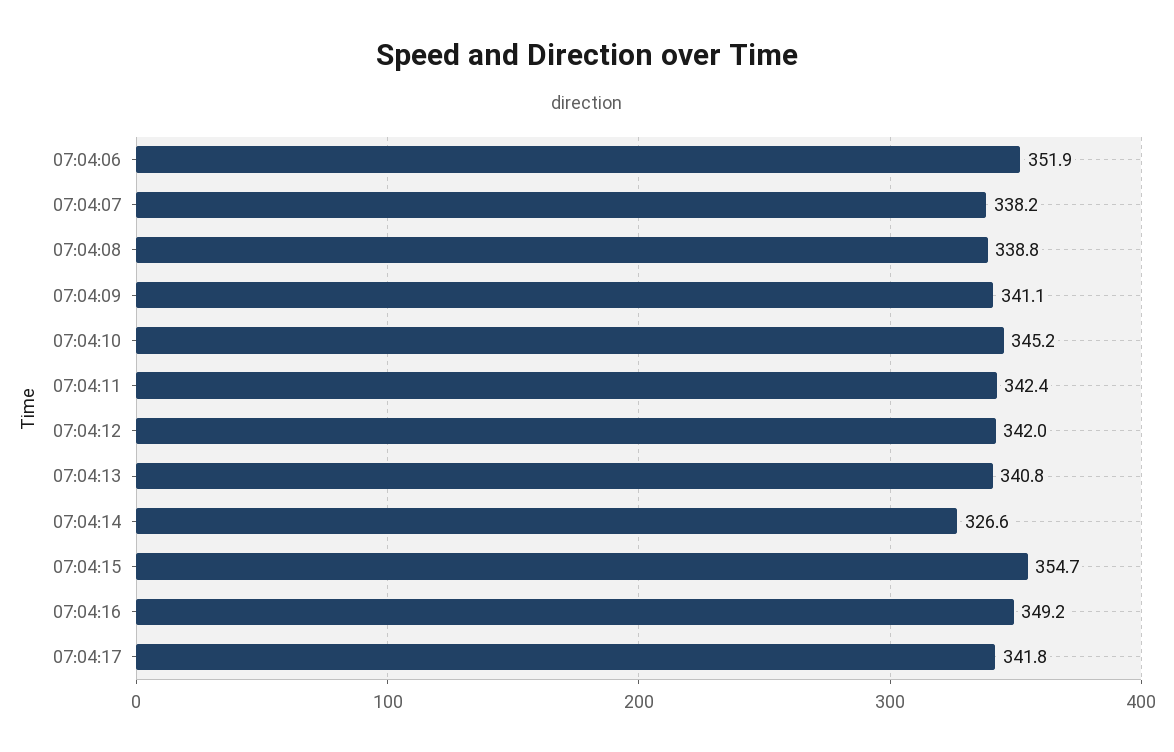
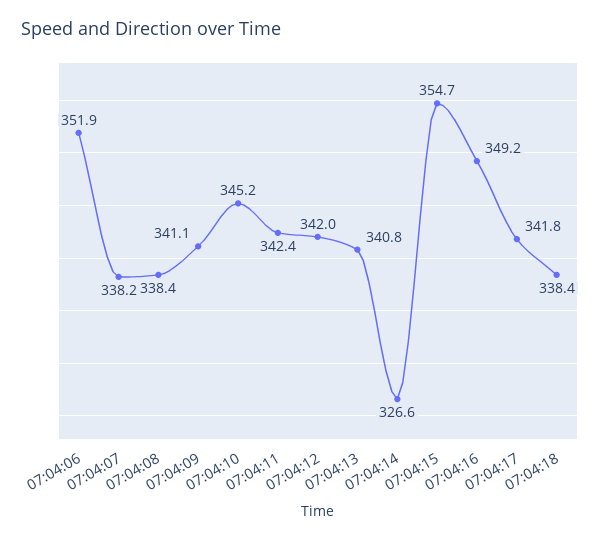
07:04:08: 338.8 -> 338.4
07:04:18: none -> 338.4

